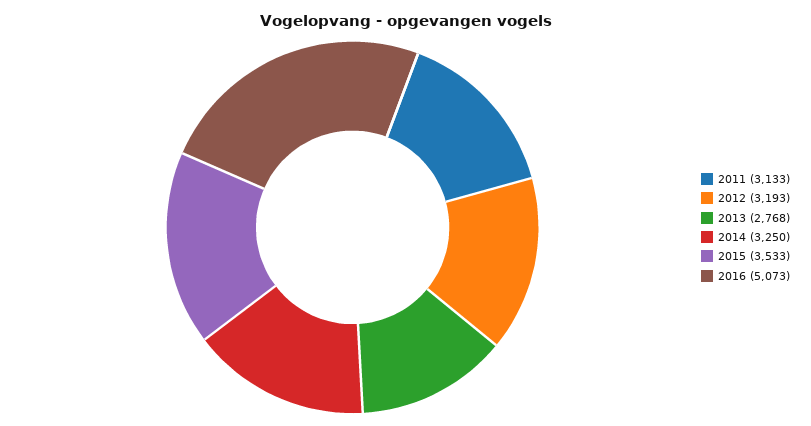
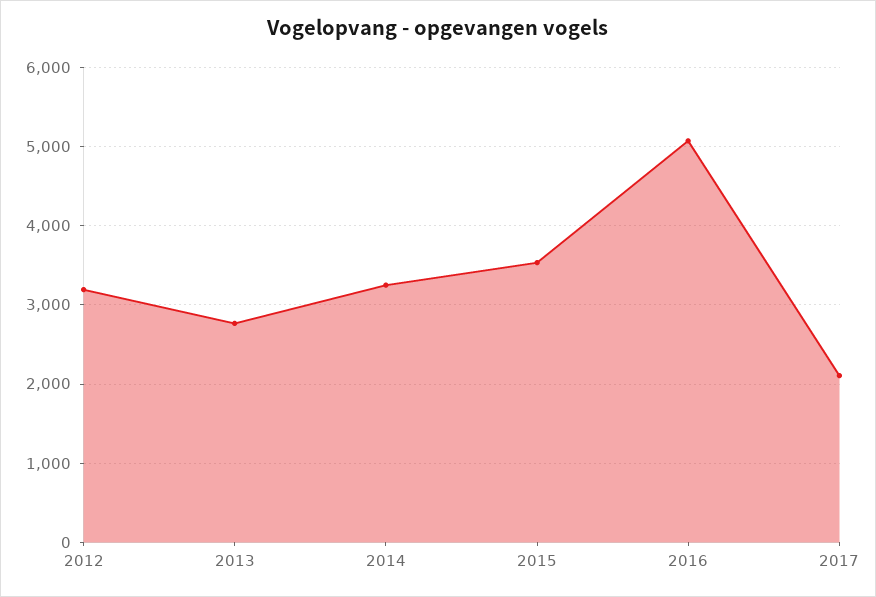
2011: 3133 -> none
2017: none -> 2100

